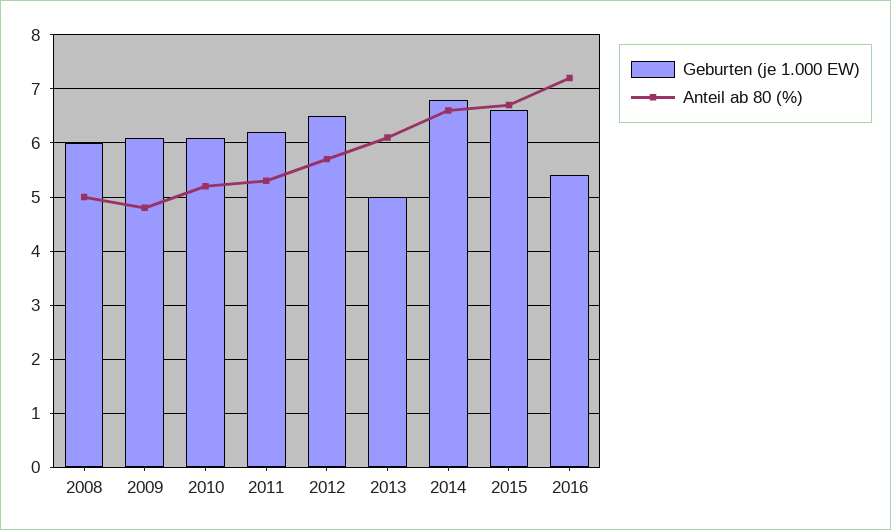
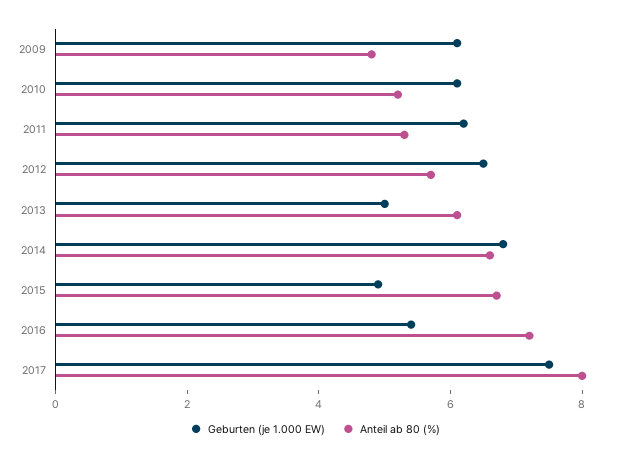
Geburten (je 1.000 EW), 2008: 6 -> none
Anteil ab 80 (%), 2008: 5 -> none
Geburten (je 1.000 EW), 2015: 6.5 -> 5
Geburten (je 1.000 EW), 2017: none -> 7.5
Anteil ab 80 (%), 2017: none -> 8

